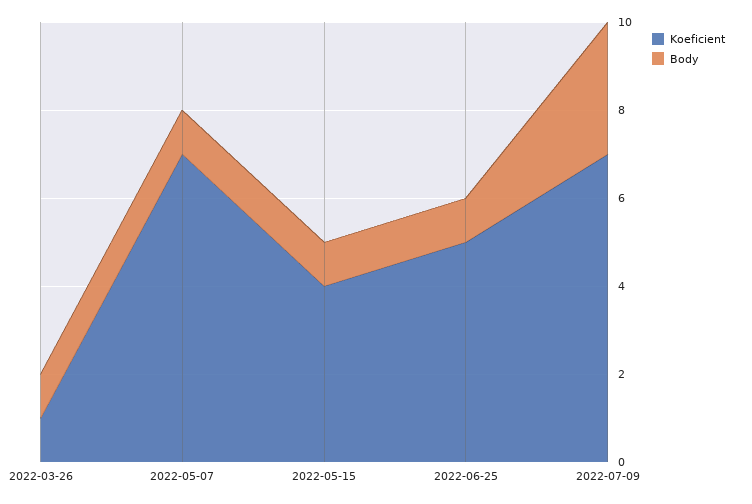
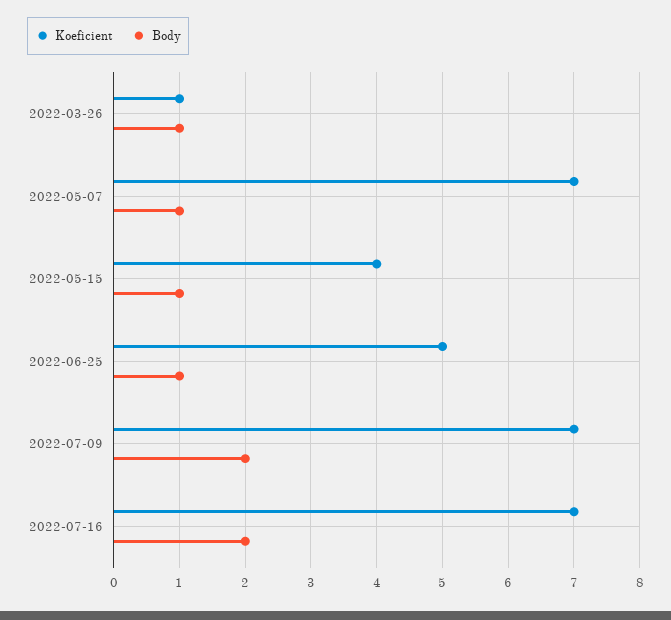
Body, 2022-07-09: 3 -> 2
Koeficient, 2022-07-16: none -> 7
Body, 2022-07-16: none -> 2

